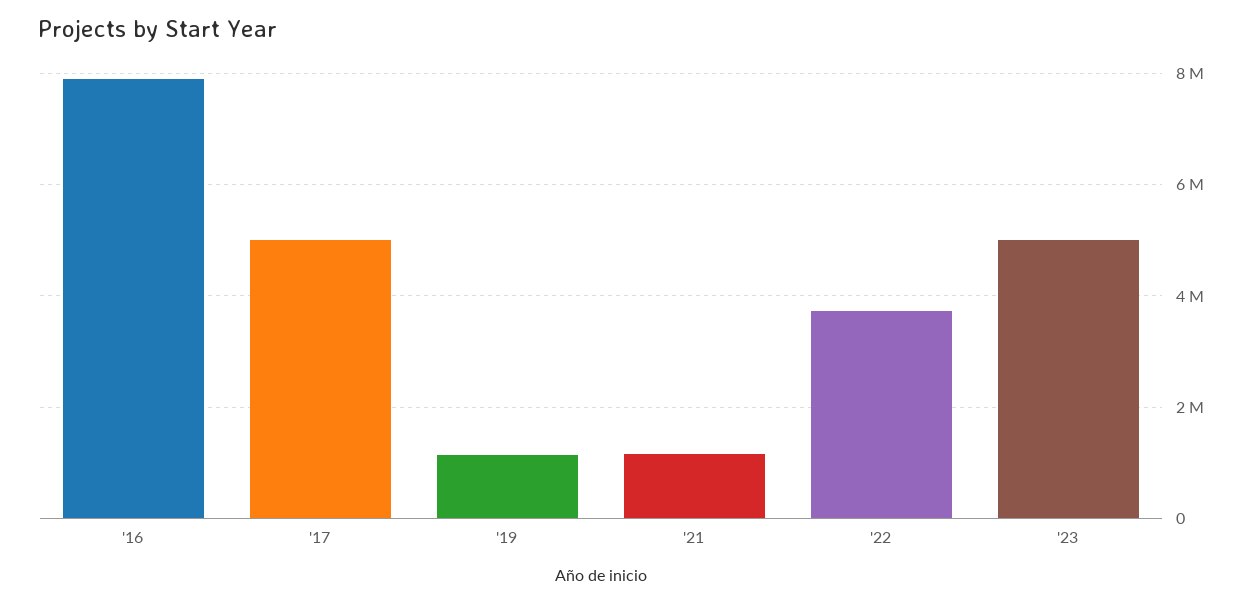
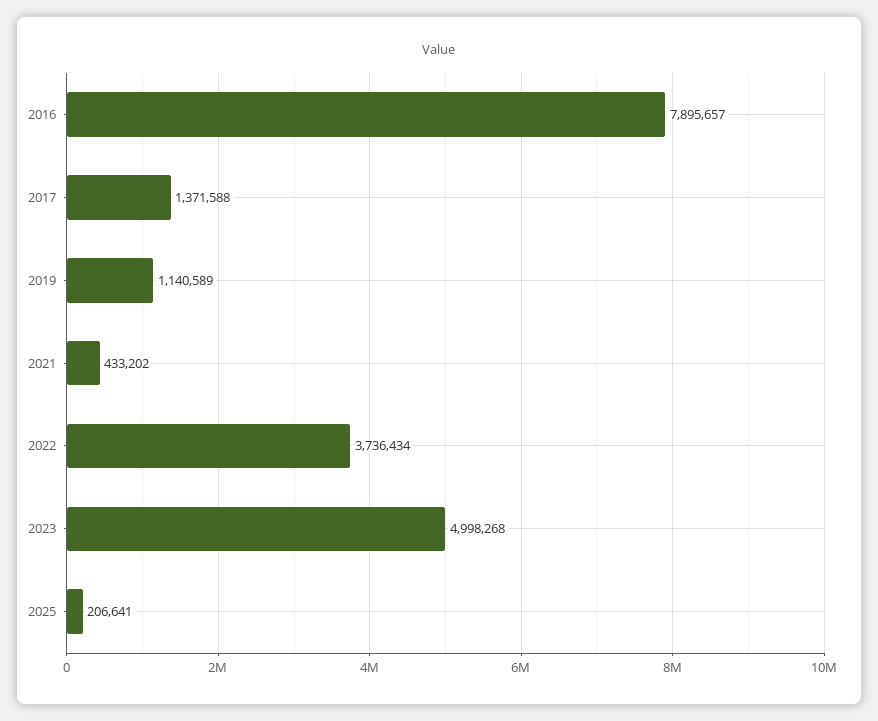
'17: 5000000 -> 1371588
'21: 1200000 -> 433202
2025: none -> 206641

